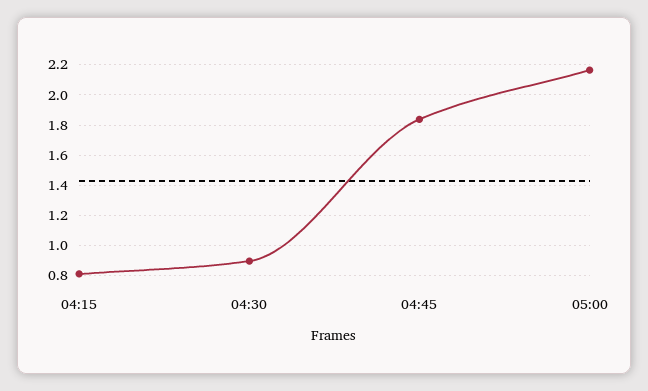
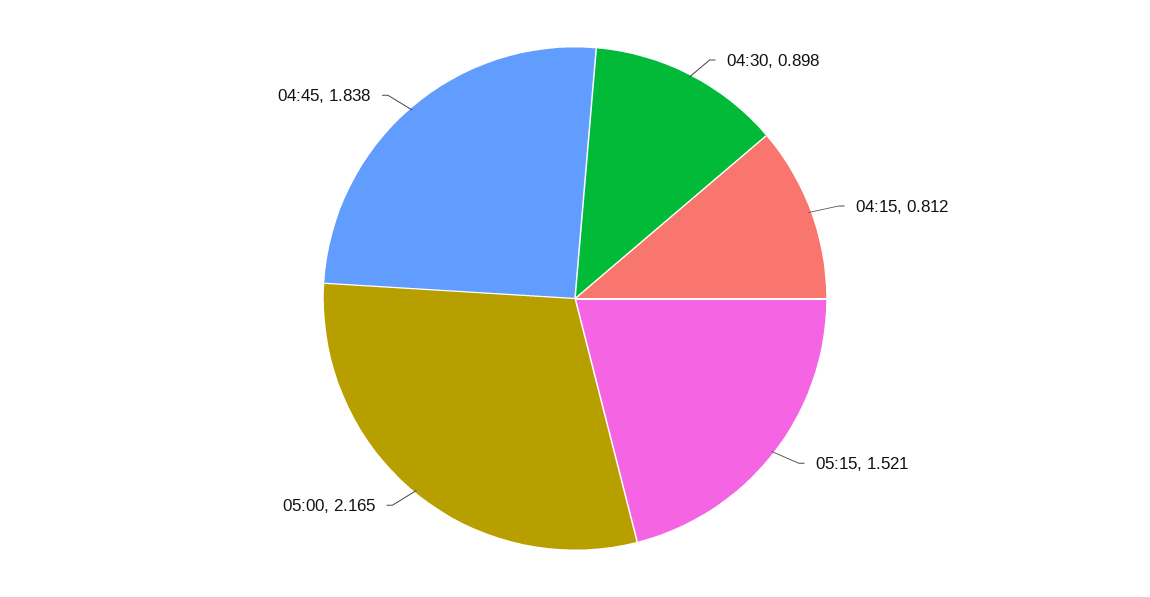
05:15: none -> 1.521

